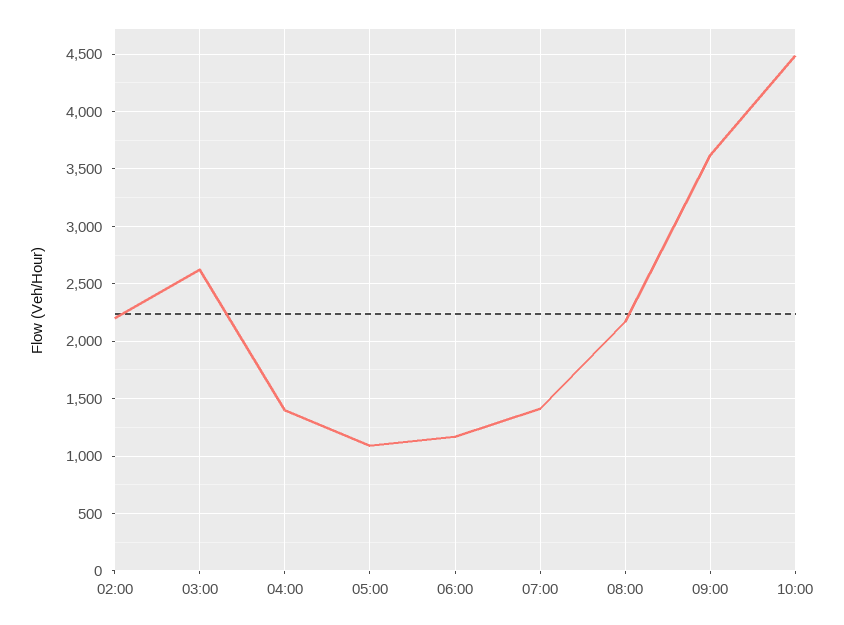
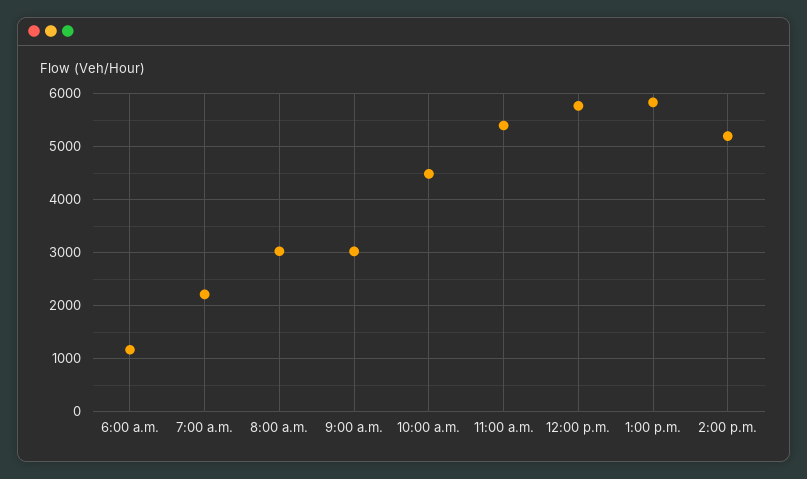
02:00: 2200 -> none
03:00: 2600 -> none
04:00: 1400 -> none
05:00: 1100 -> none
07:00: 1400 -> 2200
08:00: 2200 -> 3000
09:00: 3600 -> 3000
11:00 a.m.: none -> 5400
12:00 p.m.: none -> 5800
1:00 p.m.: none -> 5800
2:00 p.m.: none -> 5200

